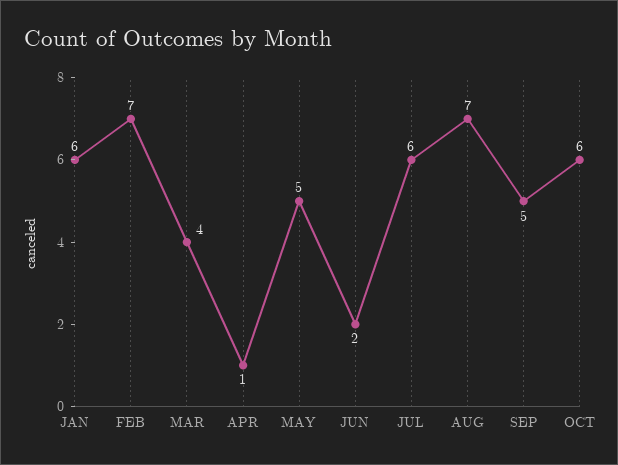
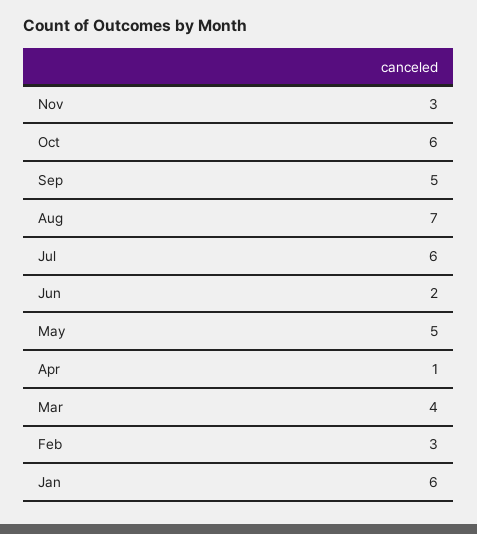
FEB: 7 -> 3
Nov: none -> 3

